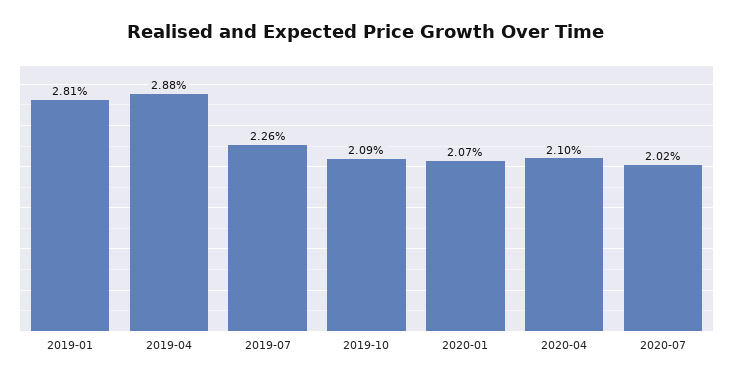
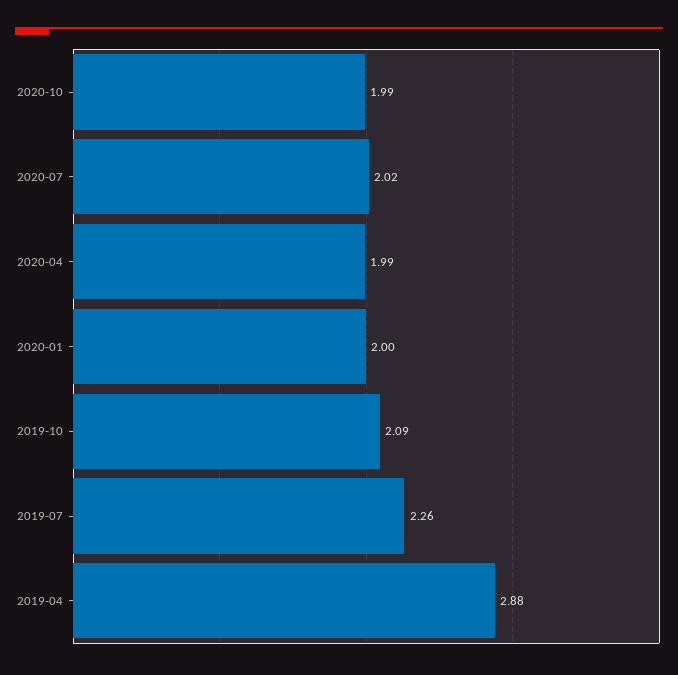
2019-01: 2.81 -> none
2020-01: 2.07 -> 2
2020-04: 2.1 -> 1.99
2020-10: none -> 1.99

